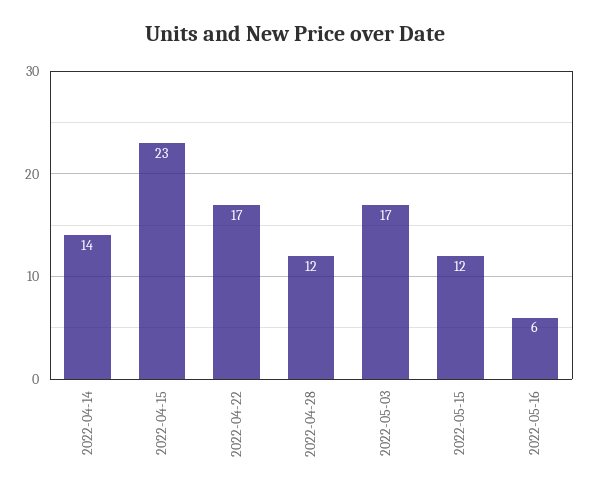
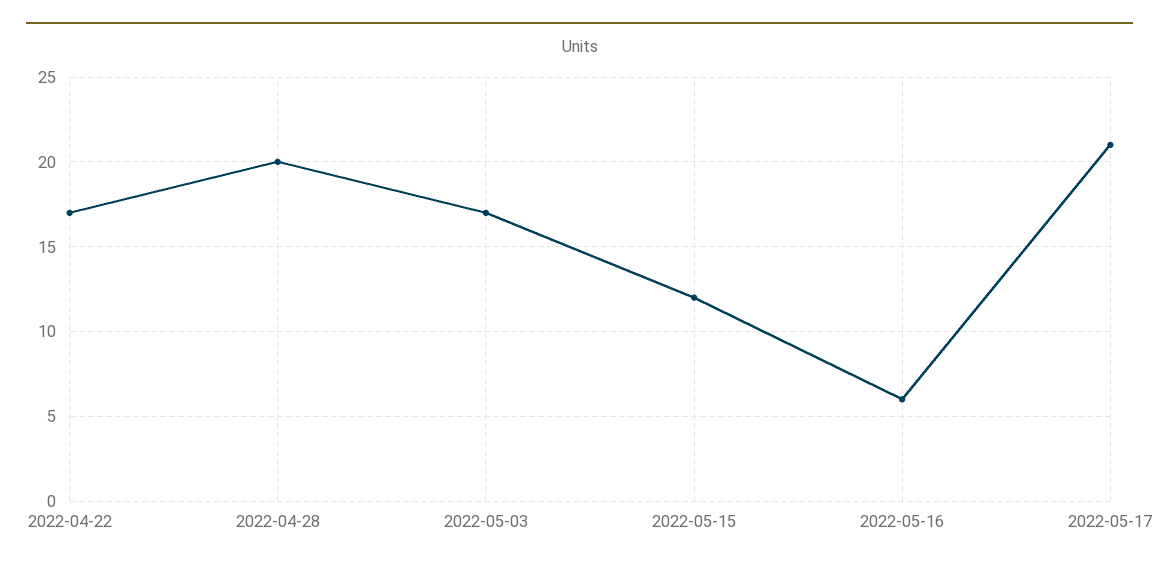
2022-04-14: 14 -> none
2022-04-15: 23 -> none
2022-04-28: 12 -> 20
2022-05-17: none -> 21

